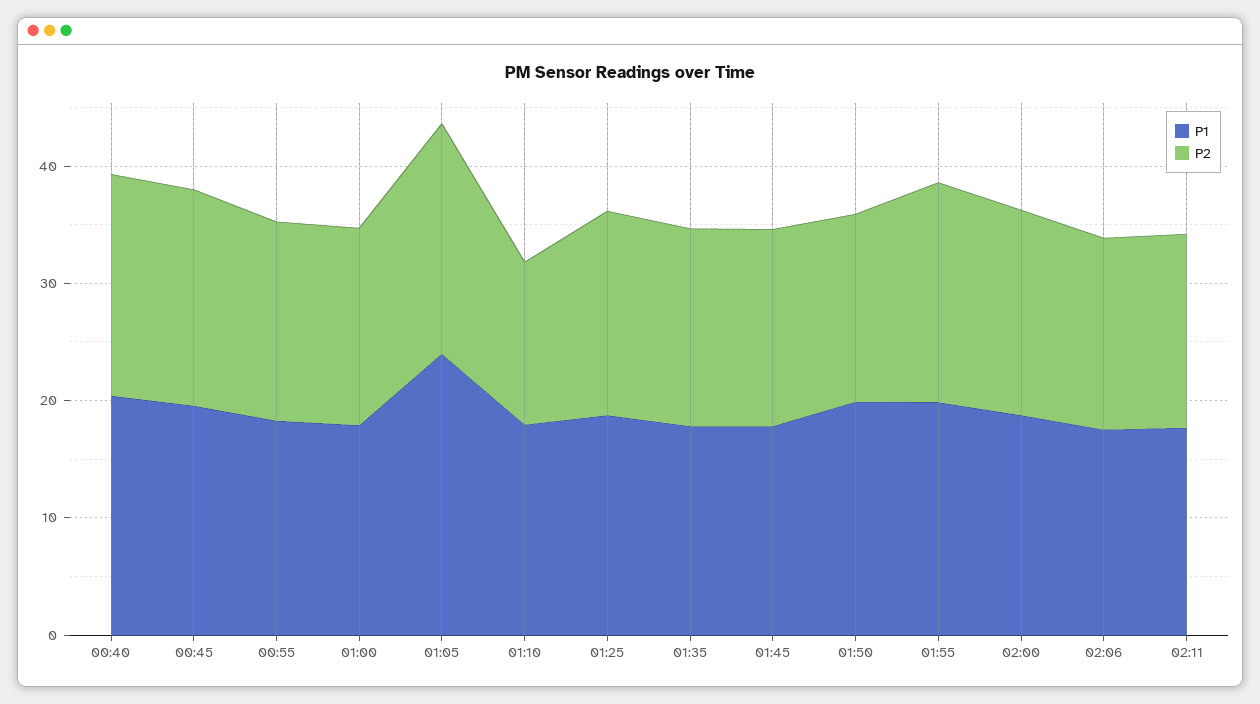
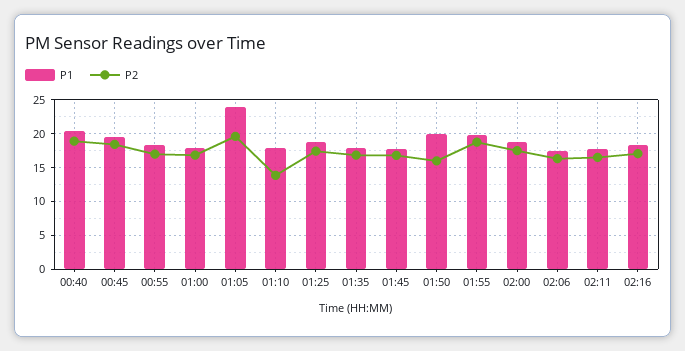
P1, 02:16: none -> 18
P2, 02:16: none -> 17

